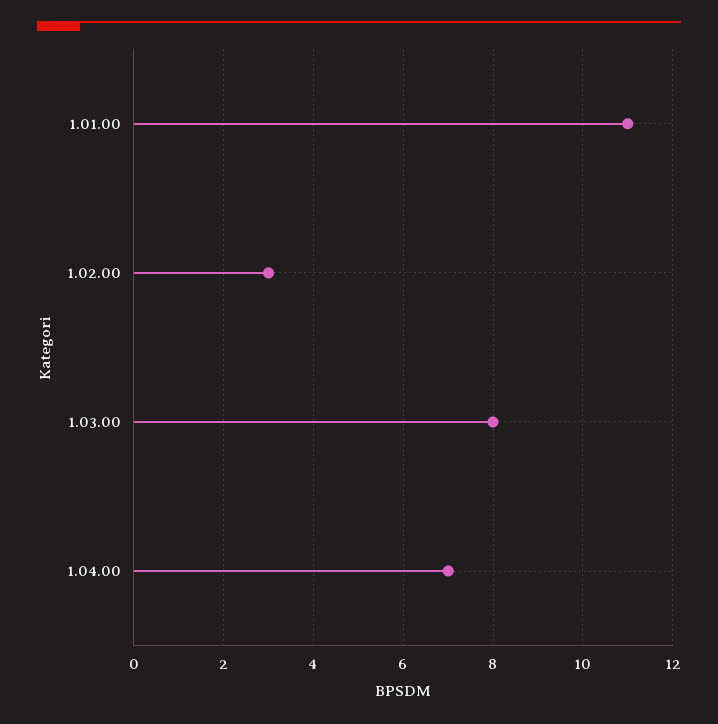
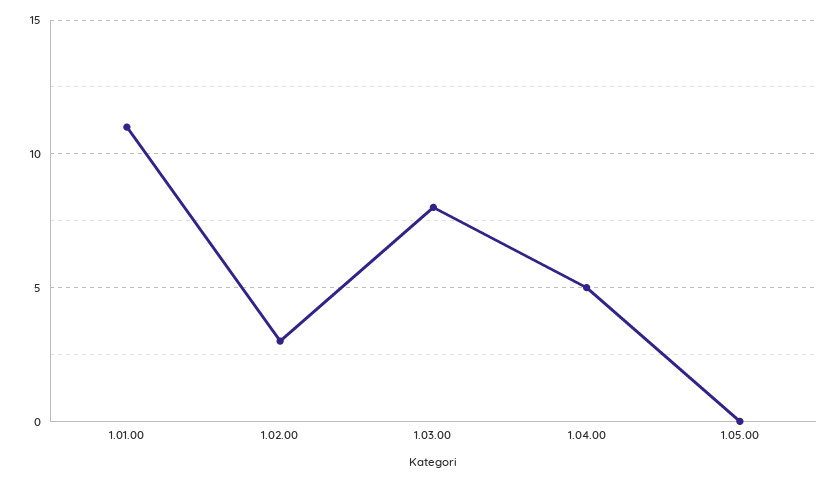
1.04.00: 7 -> 5
1.05.00: none -> 0

